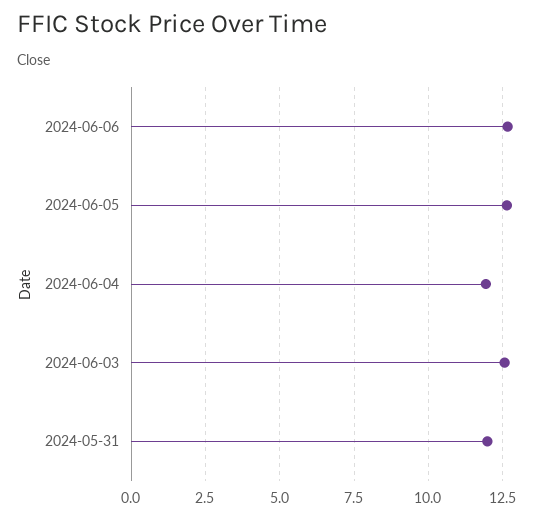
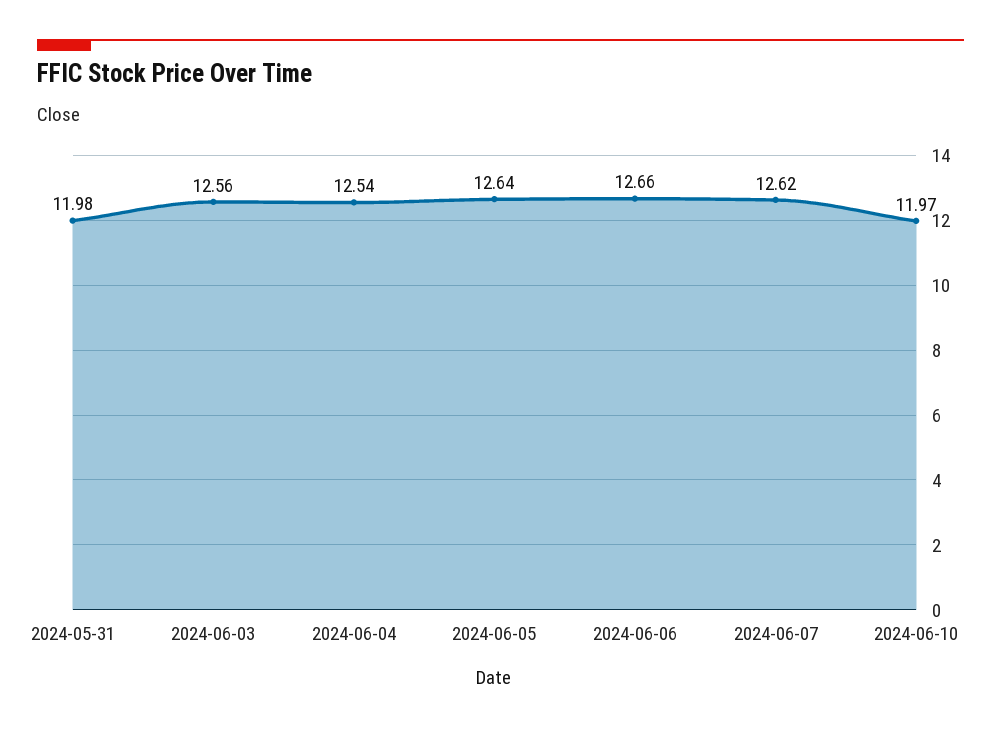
2024-06-04: 12 -> 12.54
2024-06-07: none -> 12.62
2024-06-10: none -> 11.97

